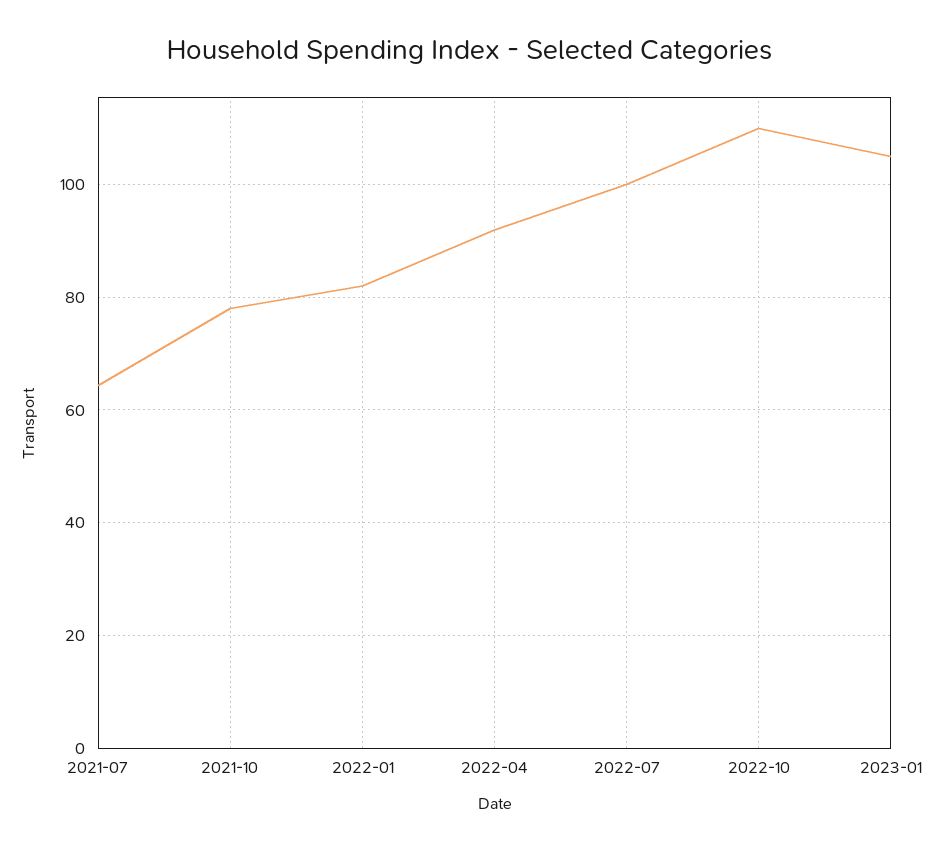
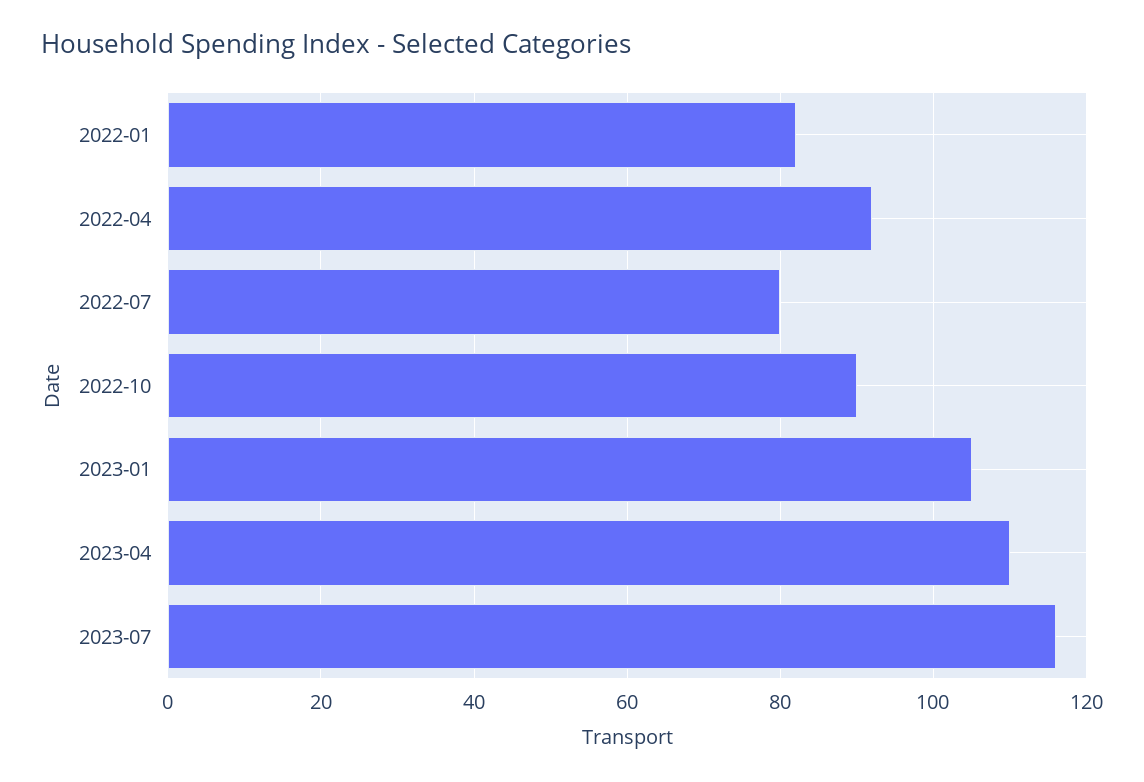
2021-07: 64 -> none
2021-10: 78 -> none
2022-07: 100 -> 80
2022-10: 110 -> 90
2023-04: none -> 110
2023-07: none -> 115

